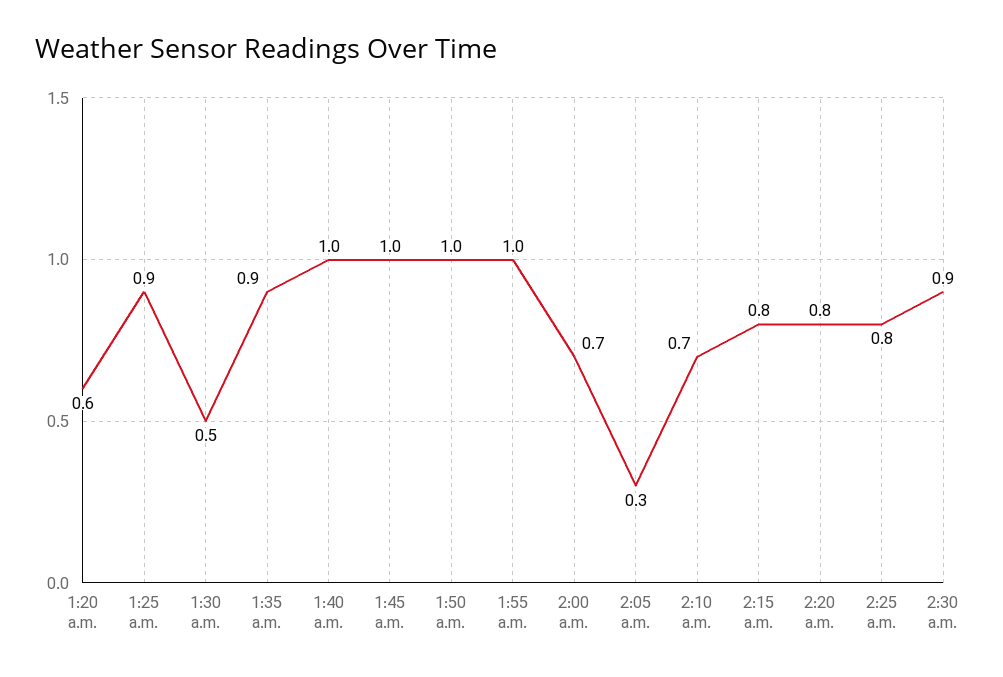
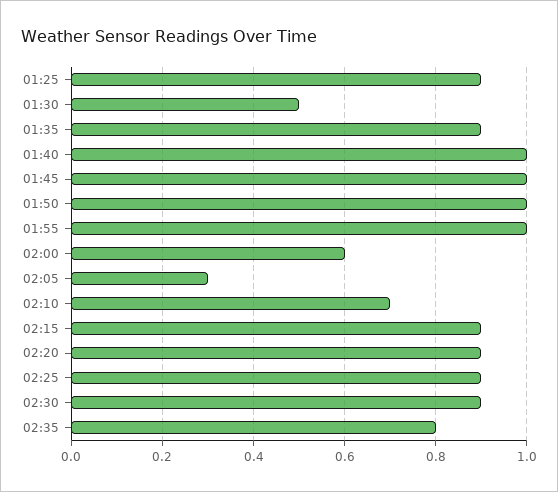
1:20 a.m.: 0.6 -> none
2:00 a.m.: 0.7 -> 0.6
2:15 a.m.: 0.8 -> 0.9
2:20 a.m.: 0.8 -> 0.9
2:25 a.m.: 0.8 -> 0.9
02:35: none -> 0.8

